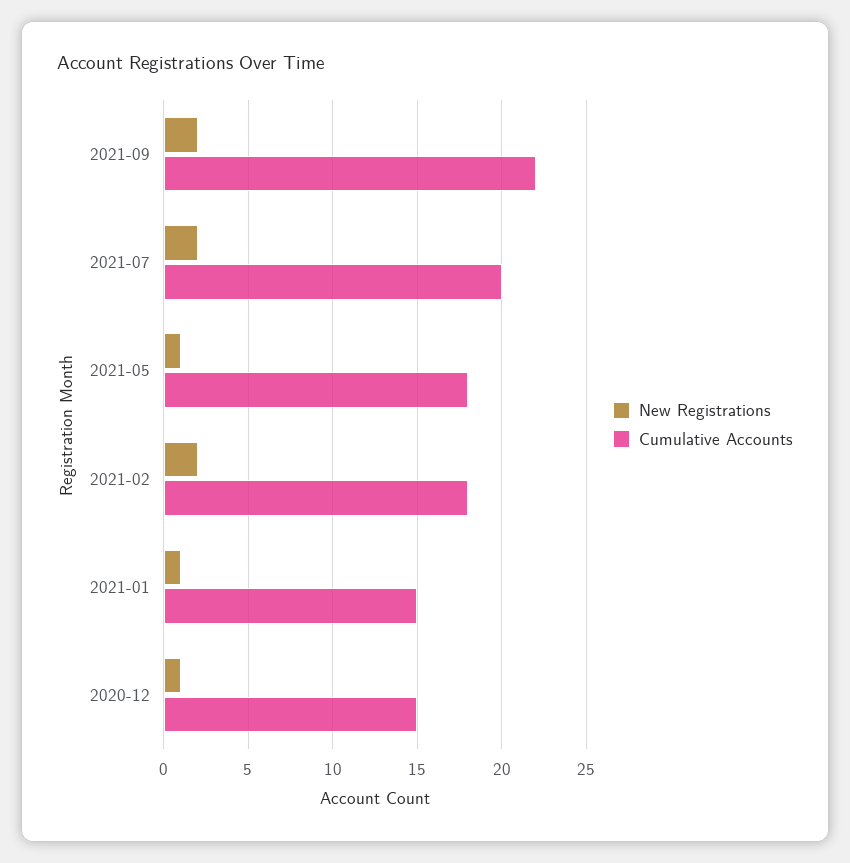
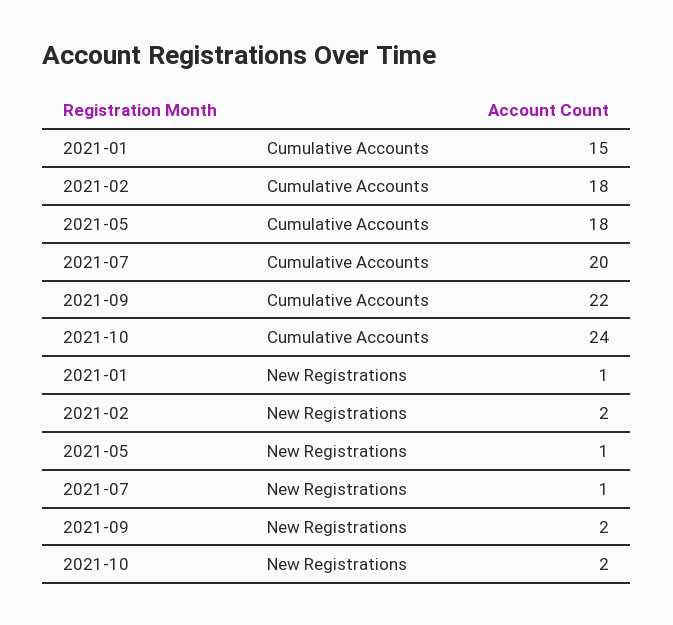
New Registrations, 2021-07: 2 -> 1
New Registrations, 2020-12: 1 -> none
Cumulative Accounts, 2020-12: 15 -> none
Cumulative Accounts, 2021-10: none -> 24
New Registrations, 2021-10: none -> 2

